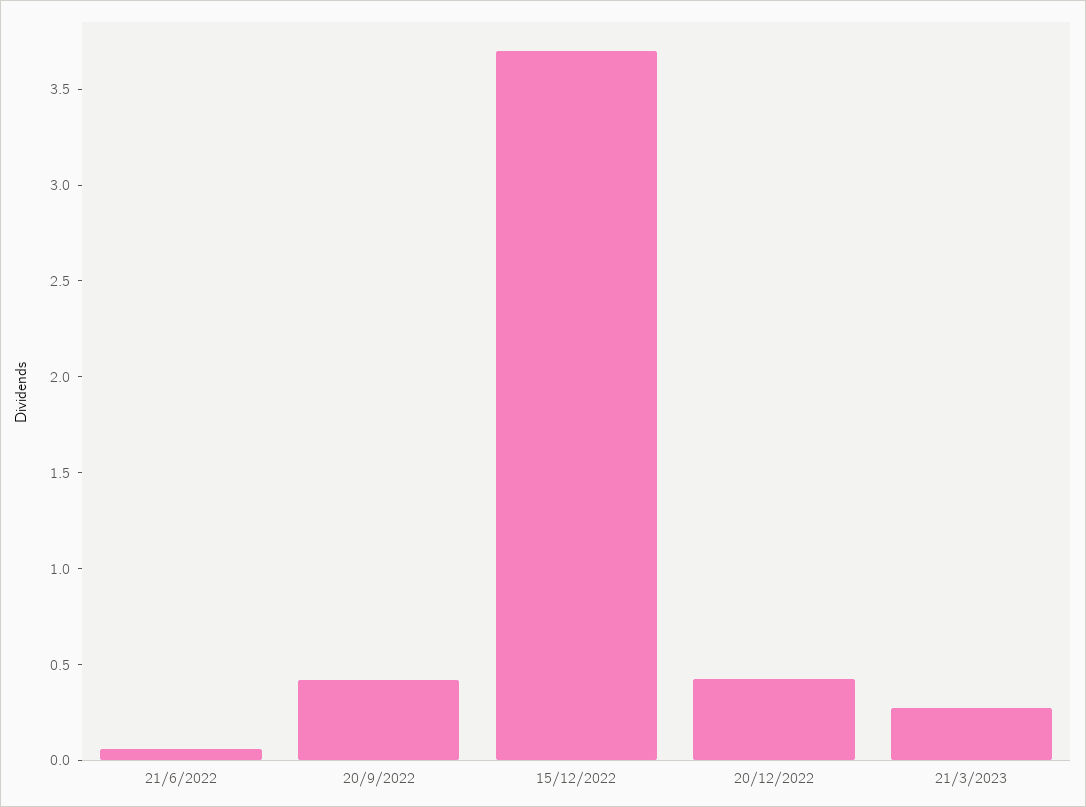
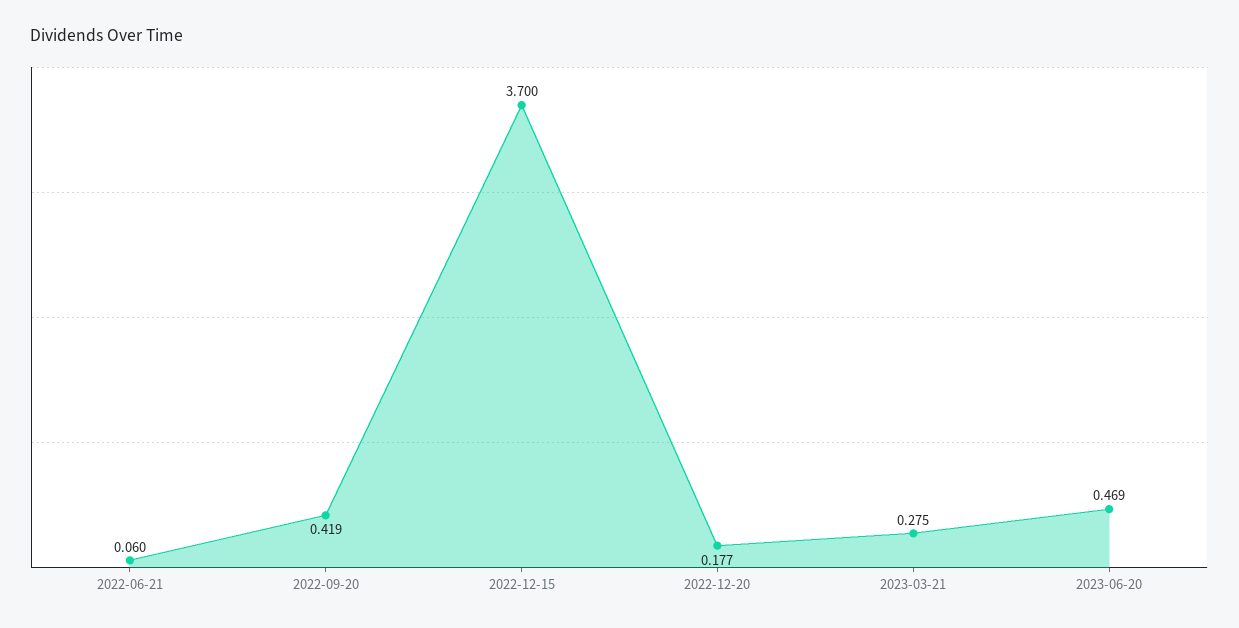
20/12/2022: 0.4 -> 0.177
2023-06-20: none -> 0.469

